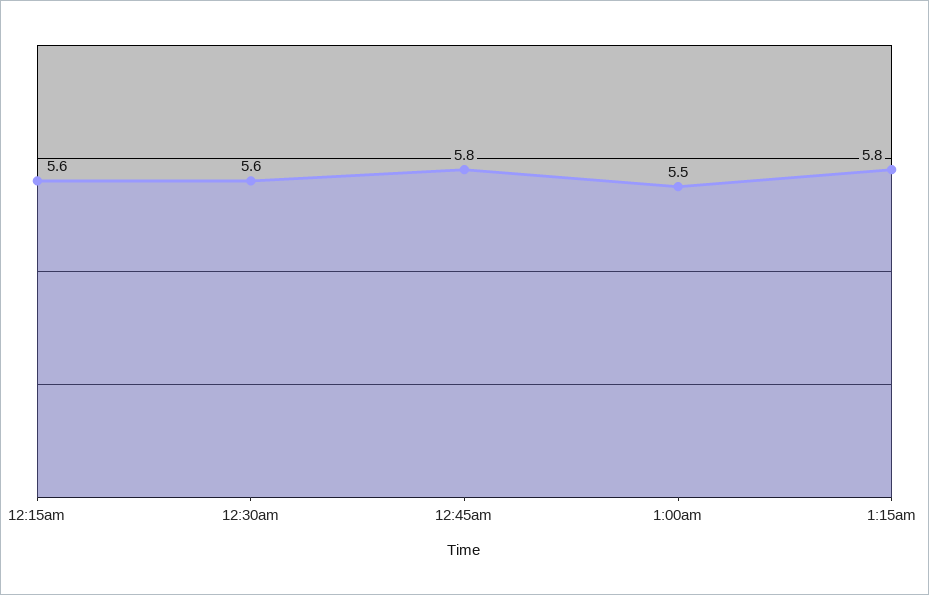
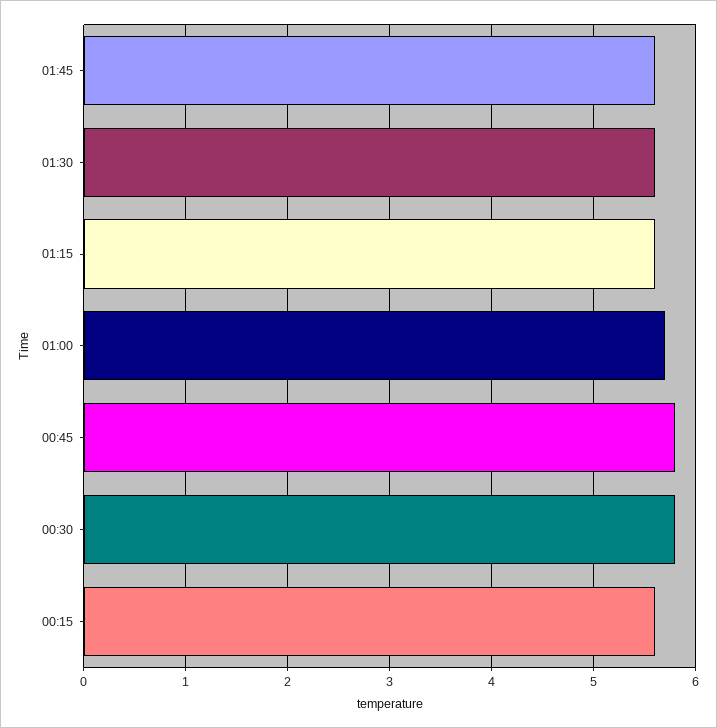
12:30am: 5.6 -> 5.8
1:00am: 5.5 -> 5.7
1:15am: 5.8 -> 5.6
01:45: none -> 5.6
01:30: none -> 5.6

